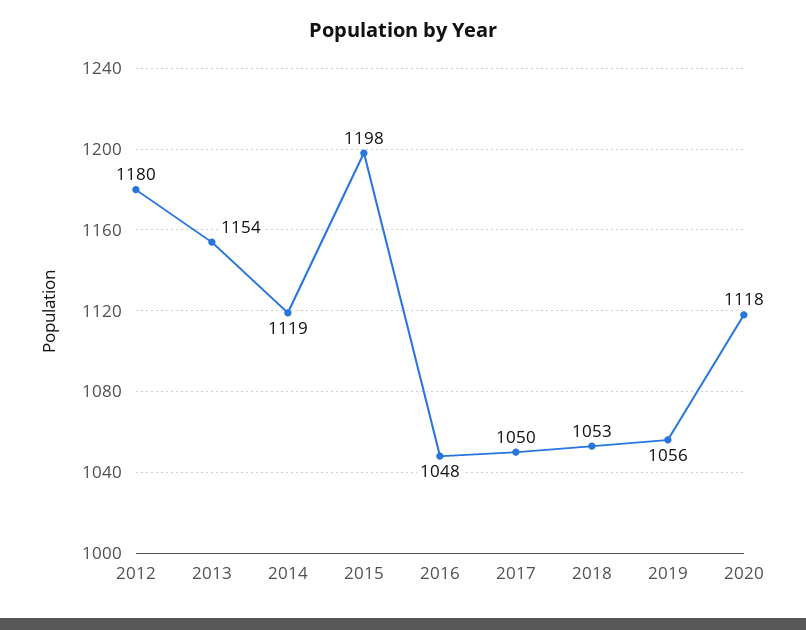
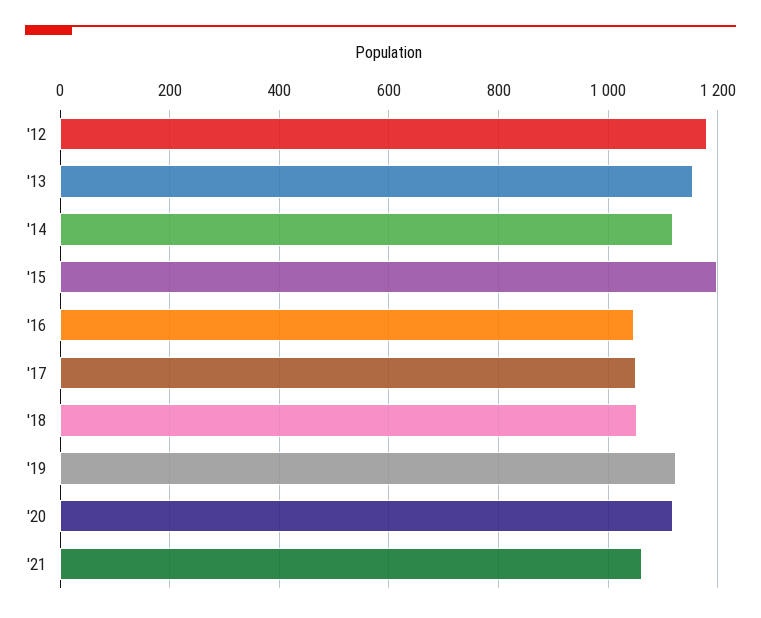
2019: 1056 -> 1120
'21: none -> 1060

